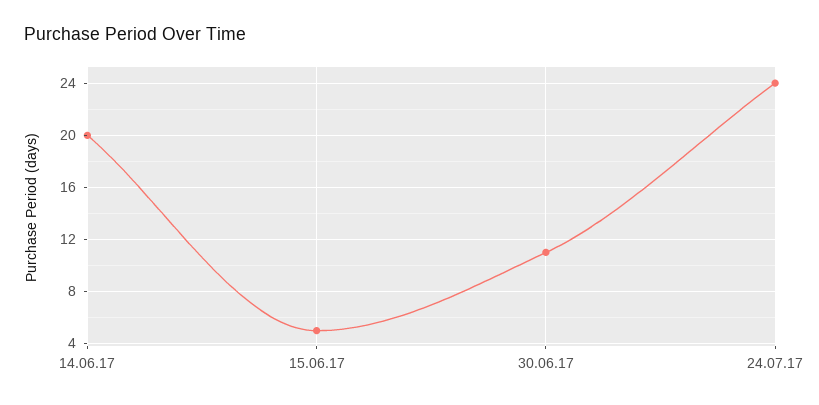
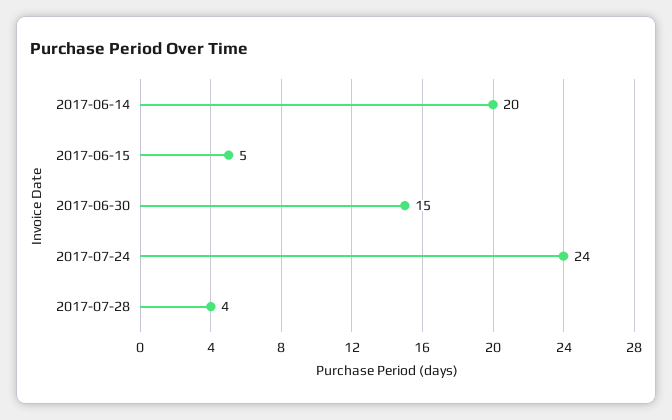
30.06.17: 11 -> 15
2017-07-28: none -> 4

